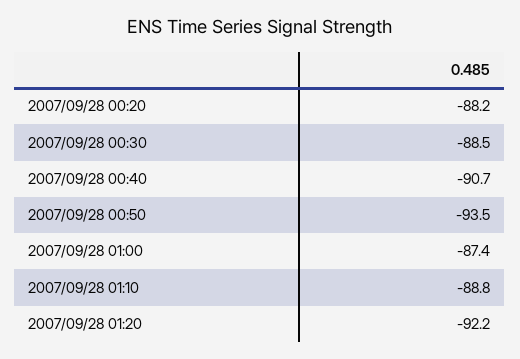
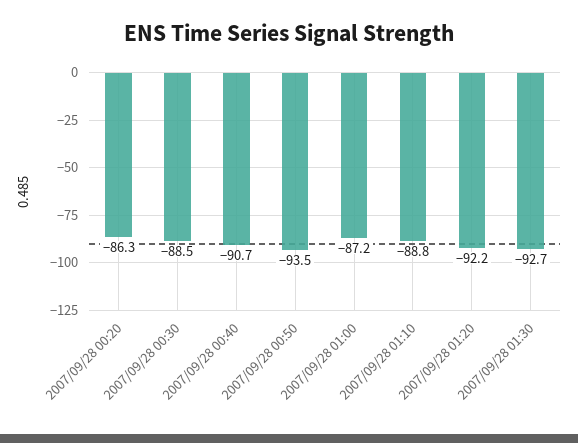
2007/09/28 00:20: -88.2 -> -86.3
2007/09/28 01:00: -87.4 -> -87.2
2007/09/28 01:30: none -> -92.7

